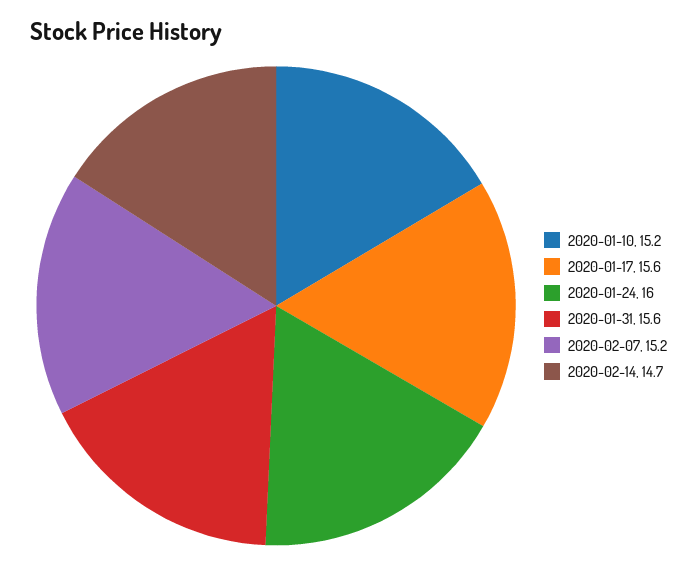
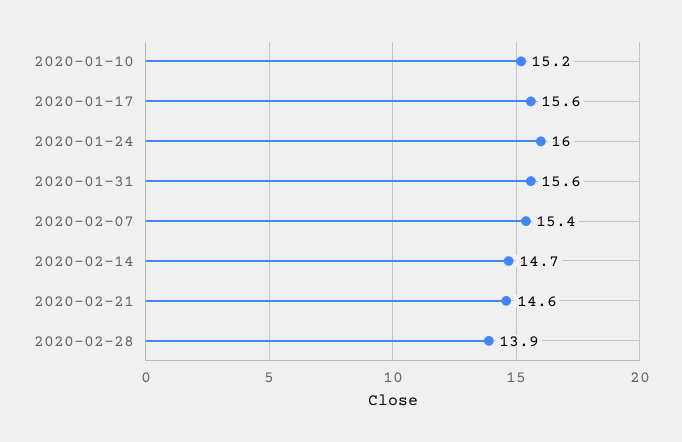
2020-02-07: 15.2 -> 15.4
2020-02-21: none -> 14.6
2020-02-28: none -> 13.9

